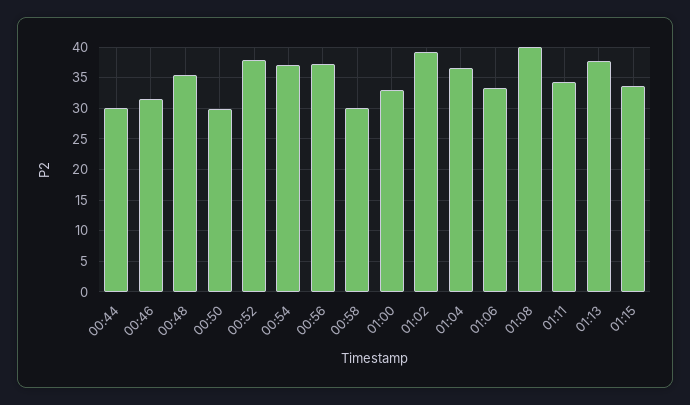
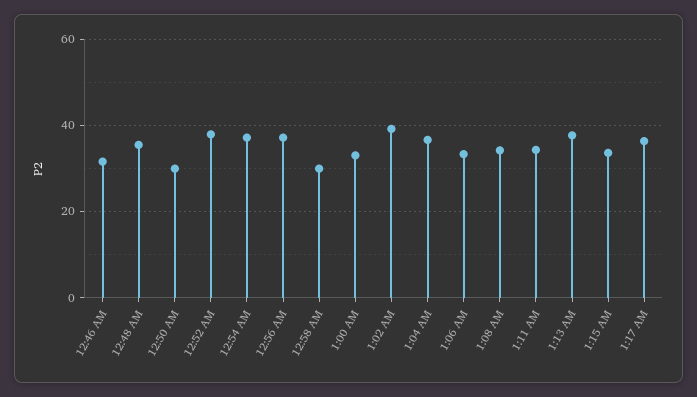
00:44: 30 -> none
01:08: 40 -> 34
1:17 AM: none -> 36

